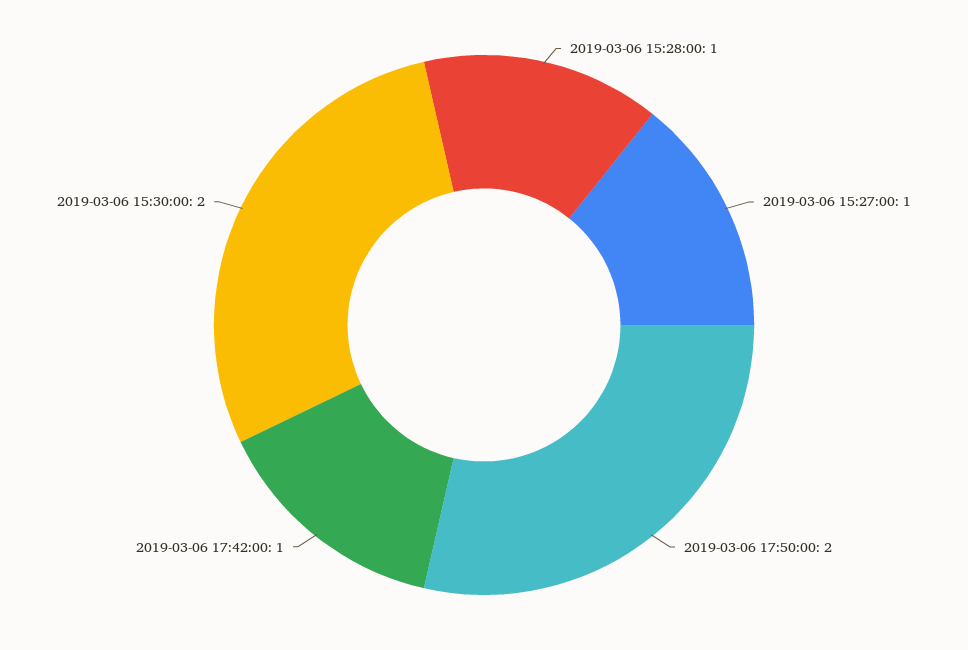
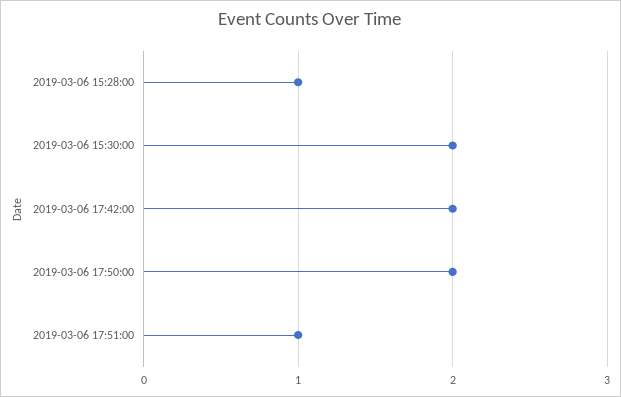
2019-03-06 15:27:00: 1 -> none
2019-03-06 17:42:00: 1 -> 2
2019-03-06 17:51:00: none -> 1

